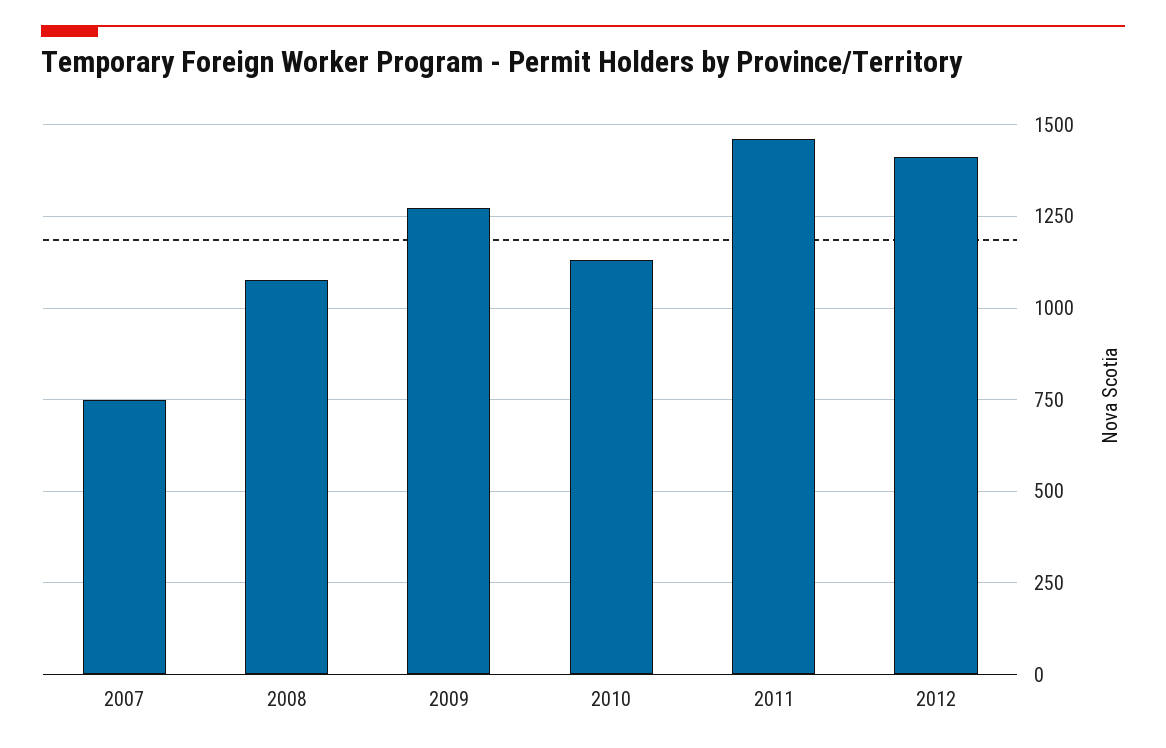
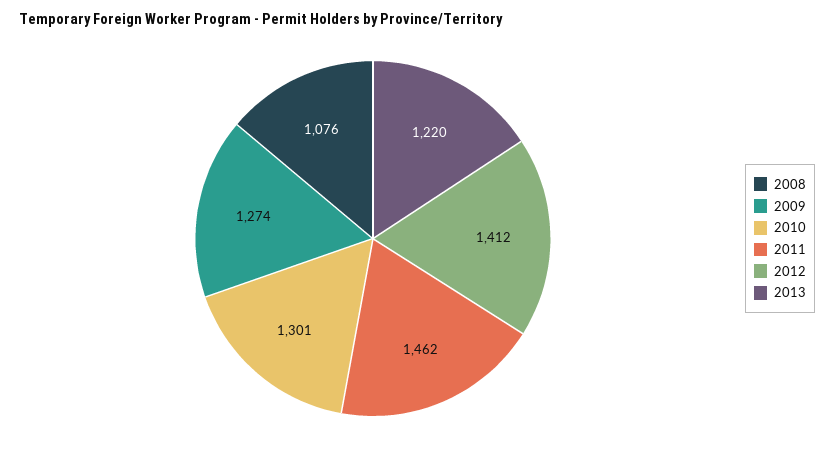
2007: 750 -> none
2010: 1125 -> 1301
2013: none -> 1220

